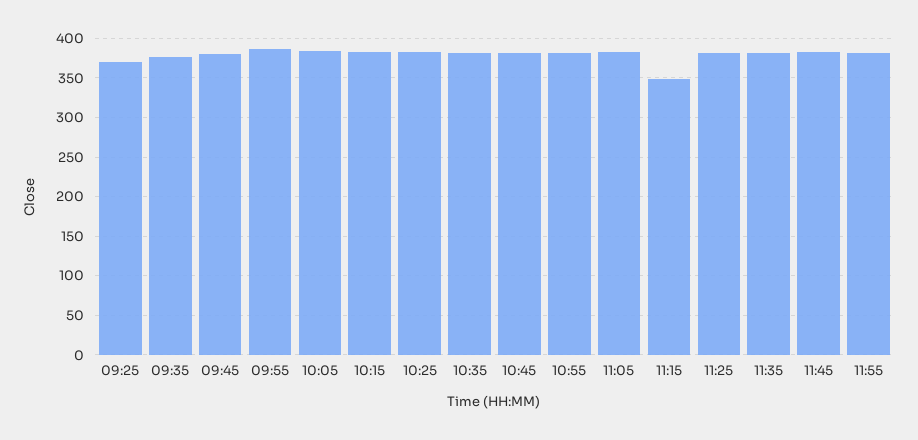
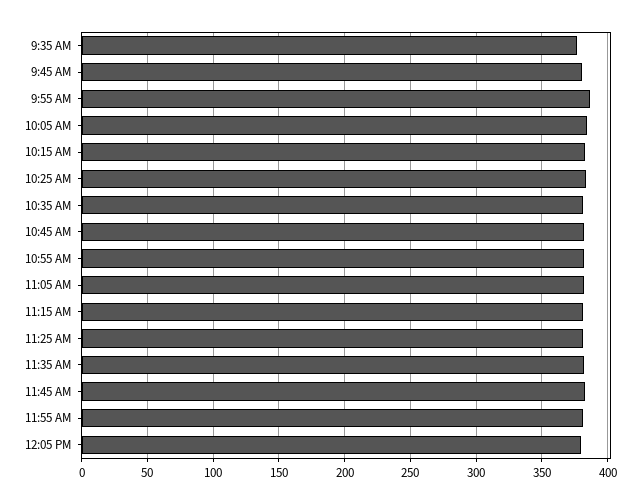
09:25: 370 -> none
11:15: 350 -> 380
12:05 PM: none -> 380

